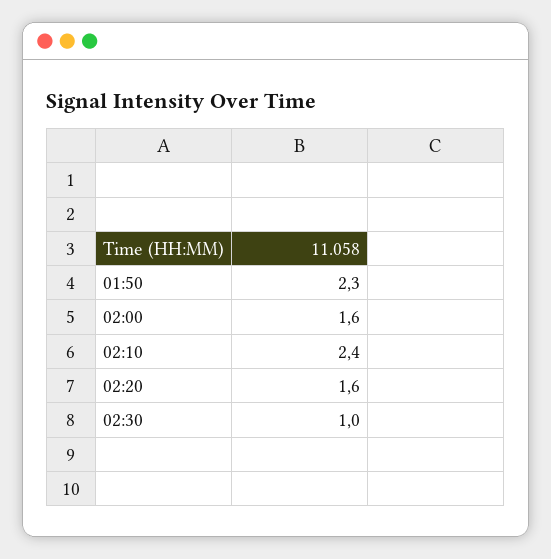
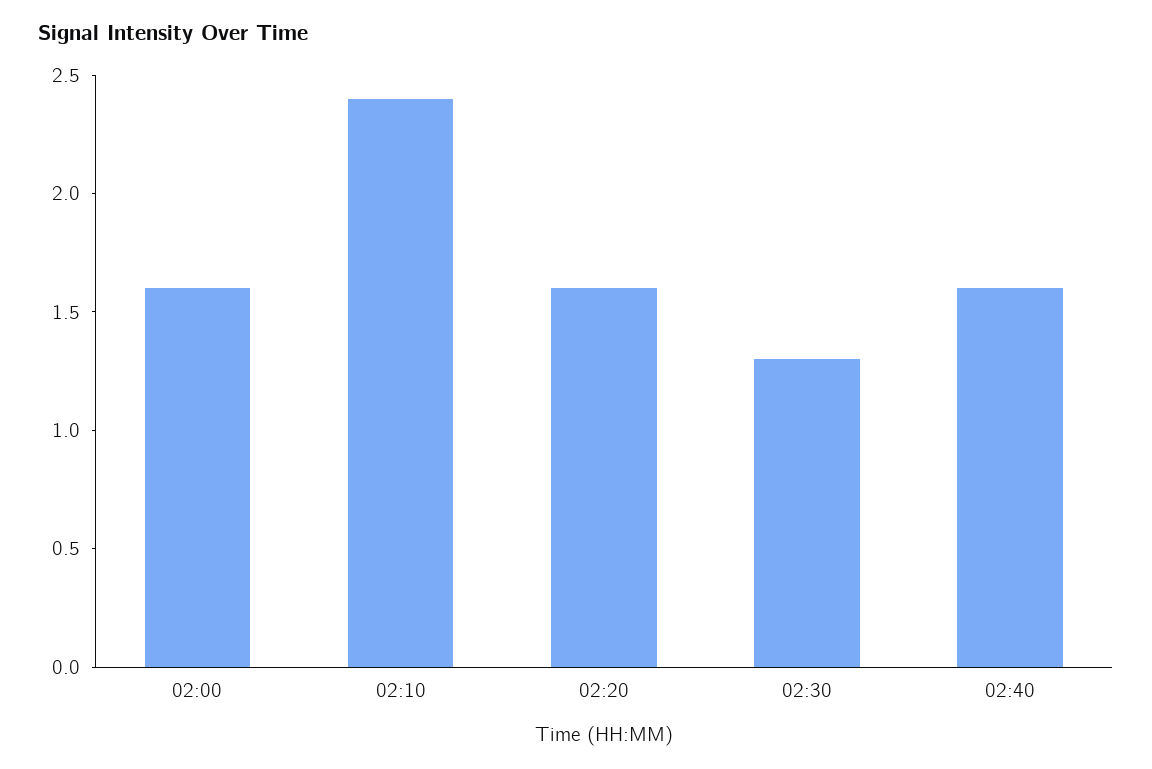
01:50: 2.3 -> none
02:30: 1 -> 1.3
02:40: none -> 1.6

